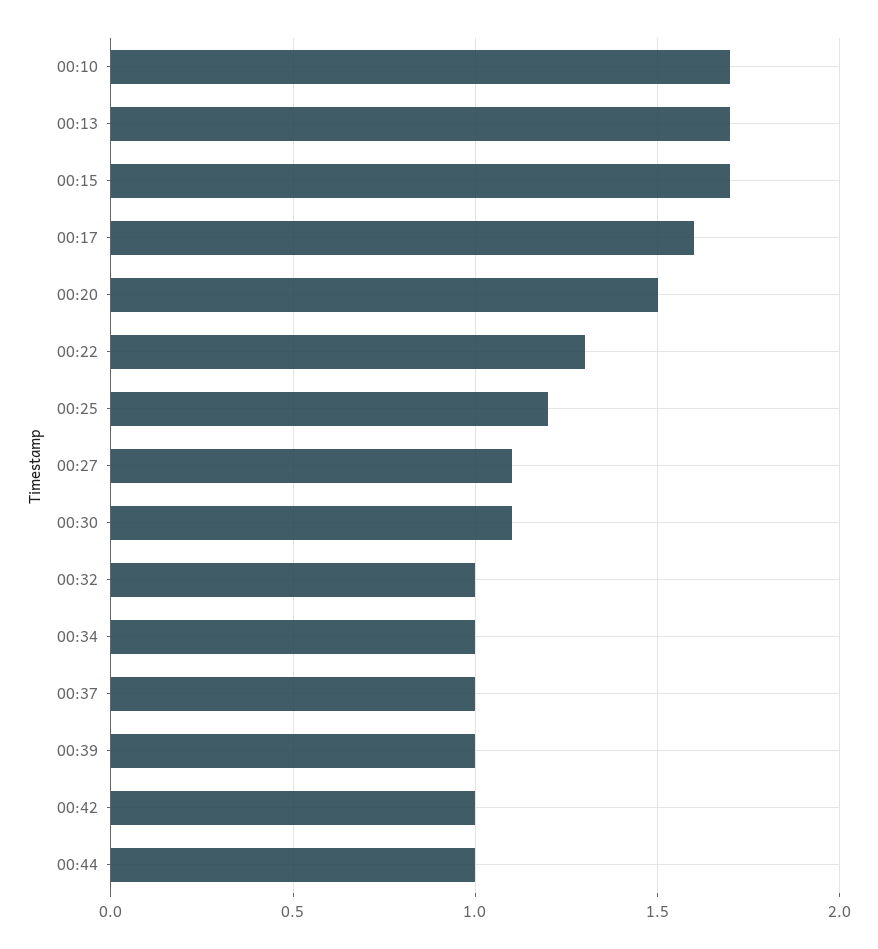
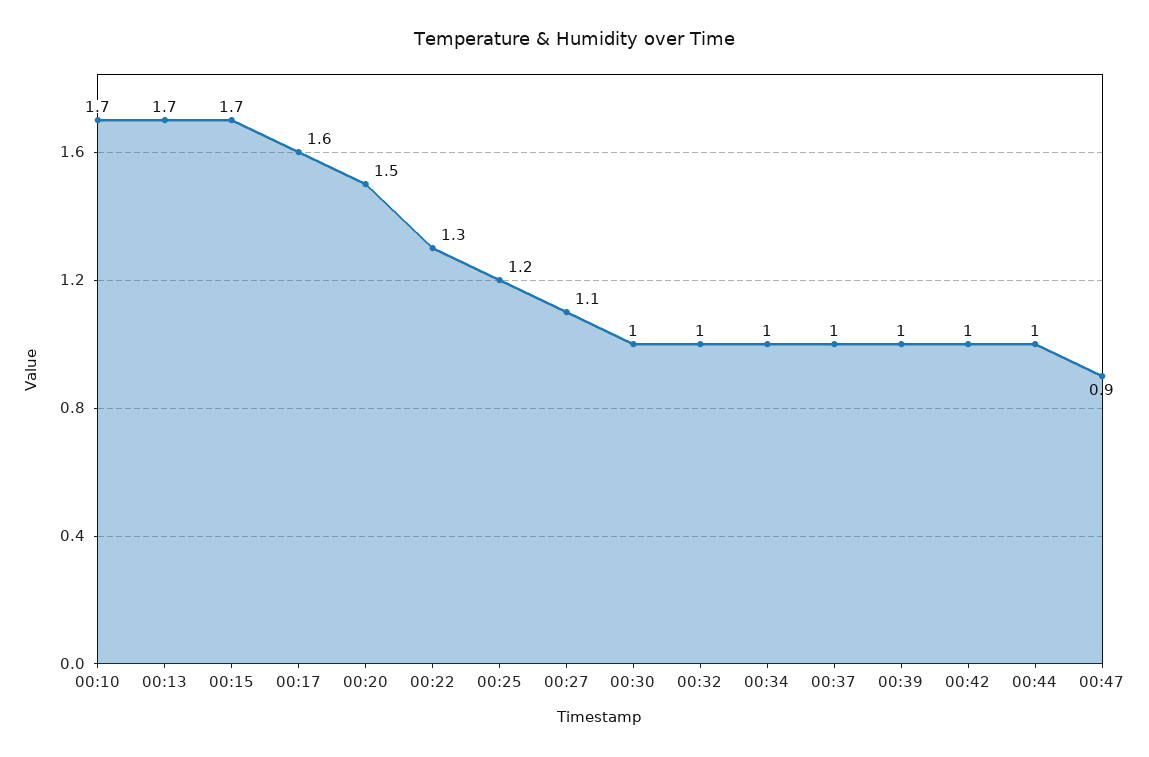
00:30: 1.1 -> 1
00:47: none -> 0.9

